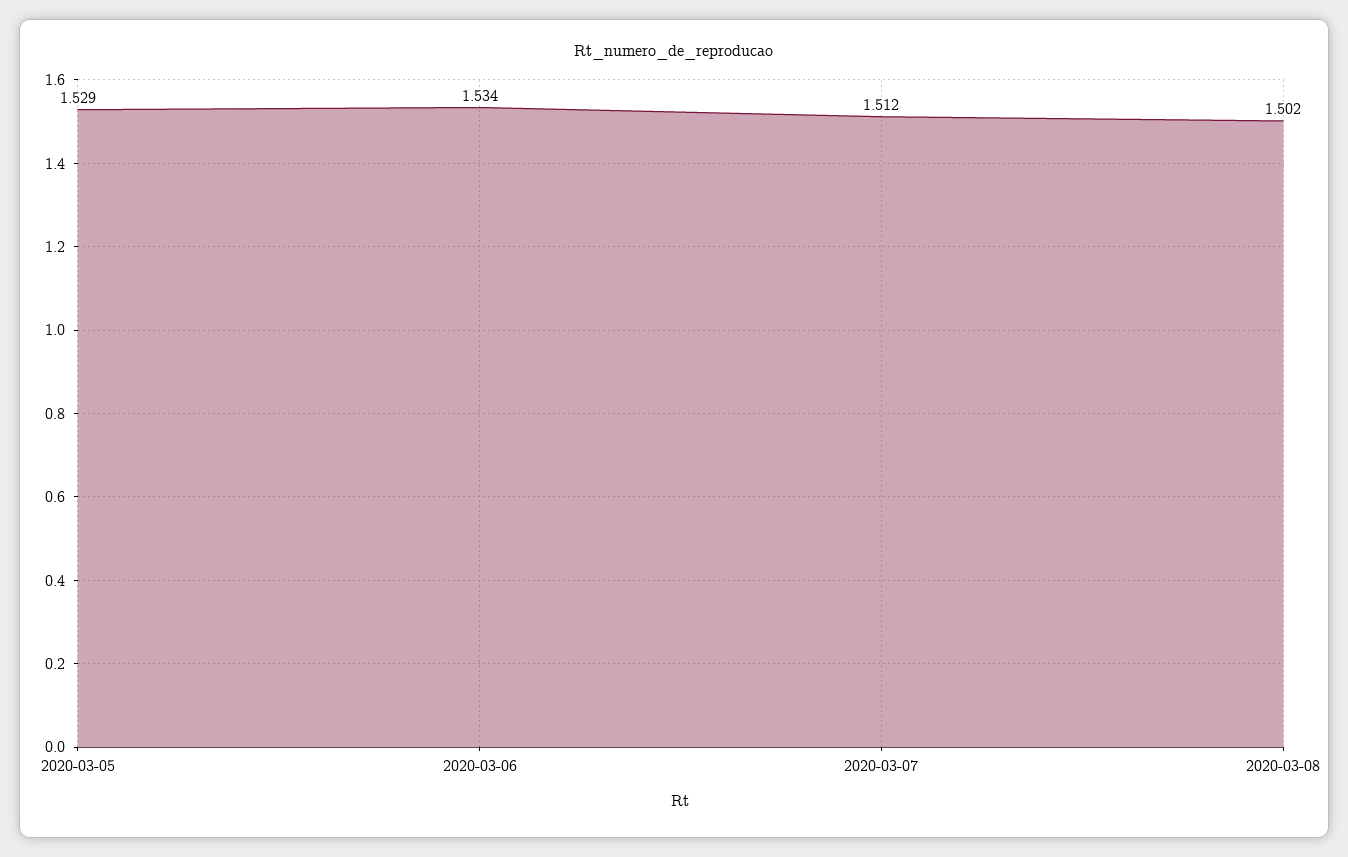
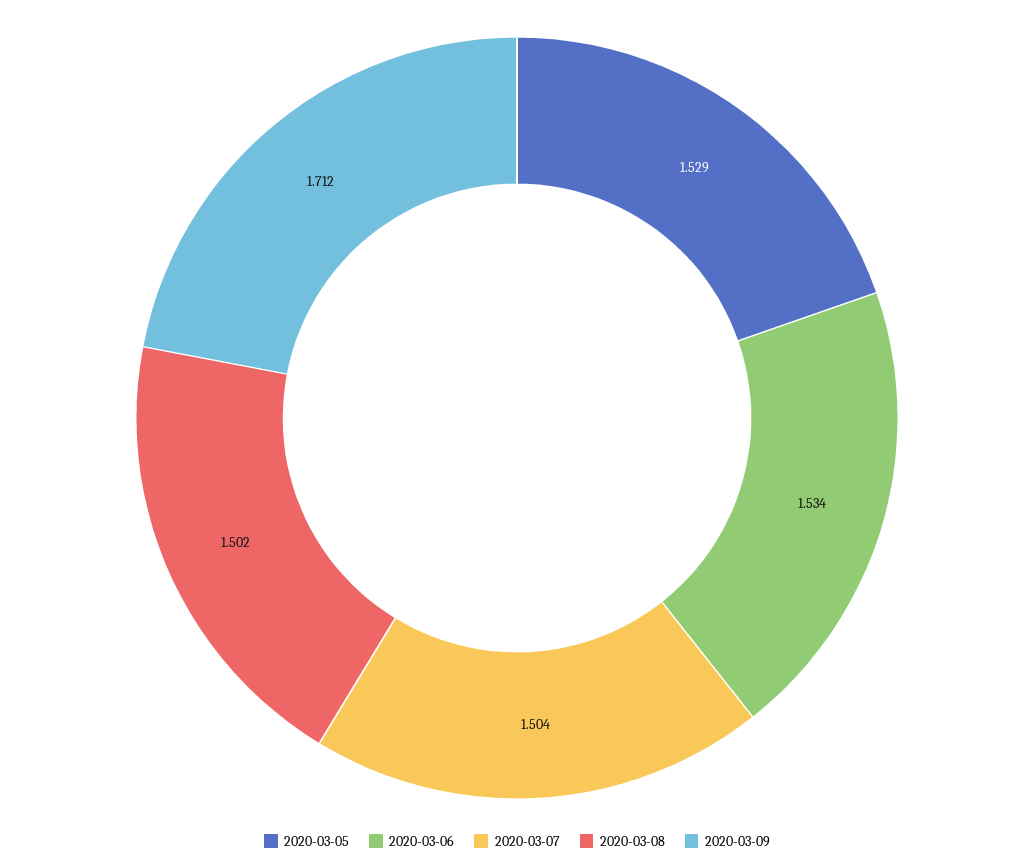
2020-03-07: 1.512 -> 1.504
2020-03-09: none -> 1.712

